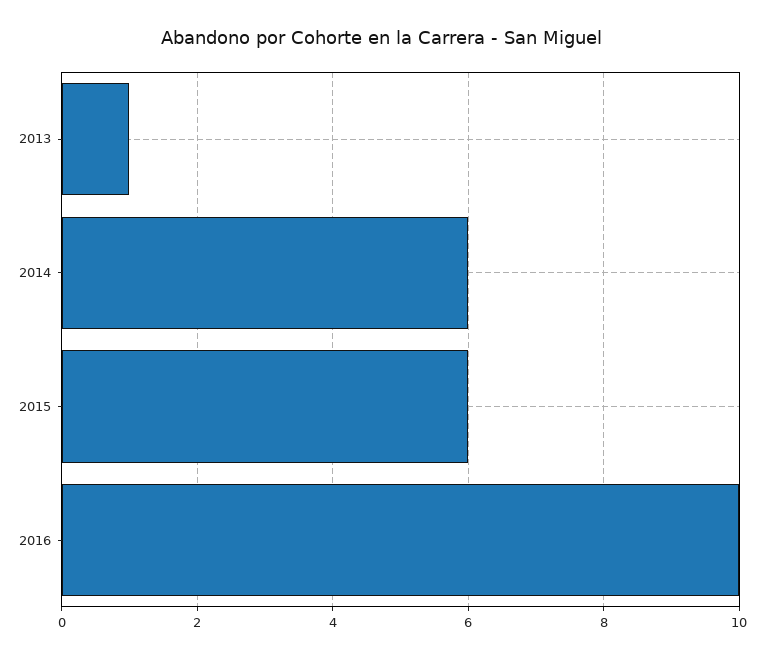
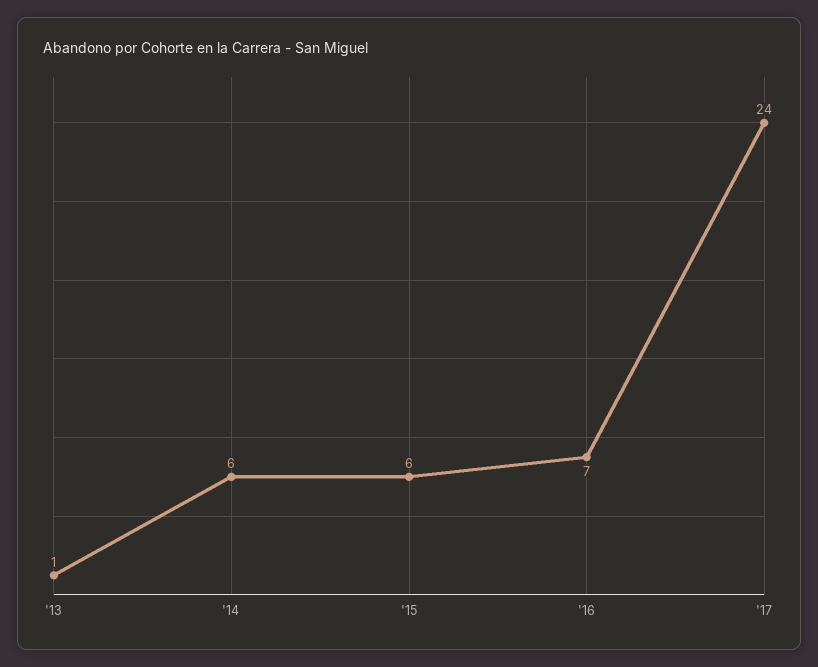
2016: 10 -> 7
'17: none -> 24

